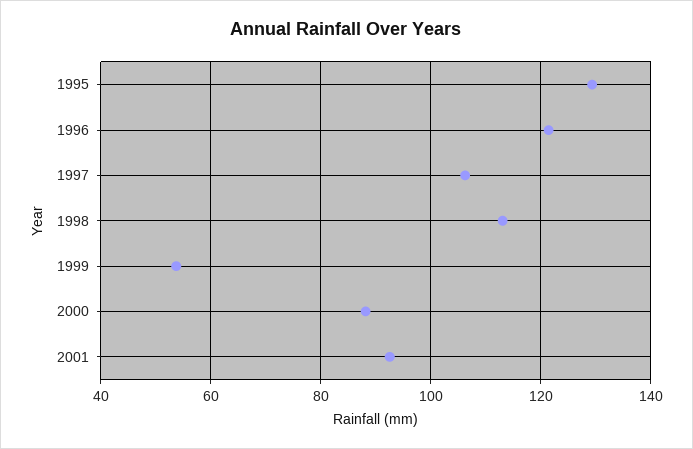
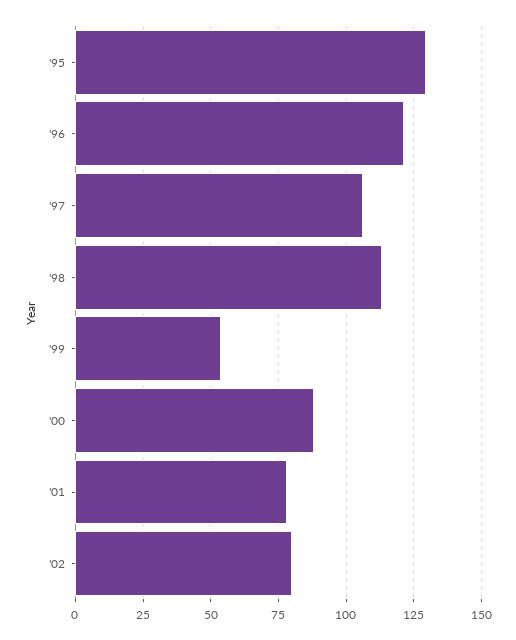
2001: 92 -> 77.5
'02: none -> 80

